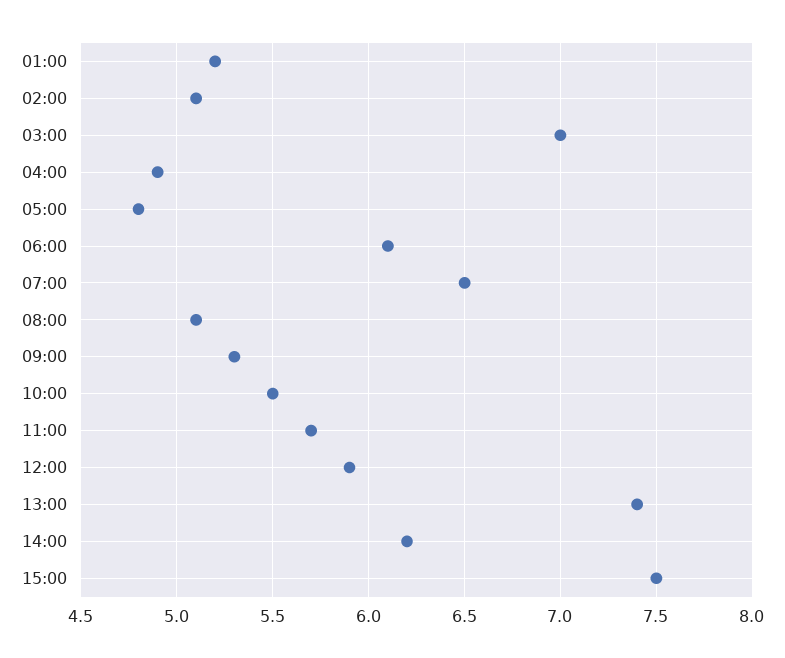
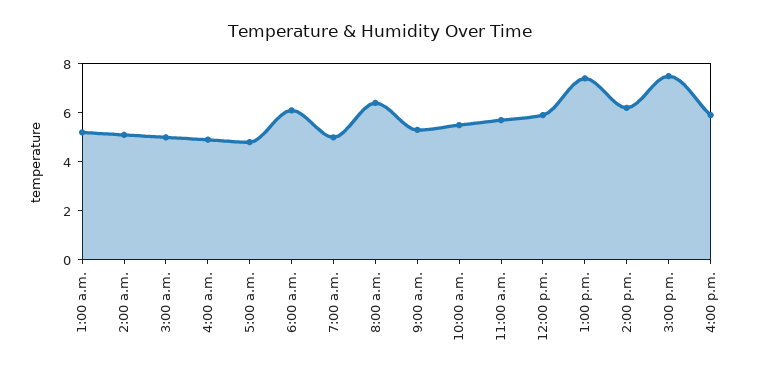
03:00: 7 -> 5
07:00: 6.5 -> 5
08:00: 5.1 -> 6.5
4:00 p.m.: none -> 6

